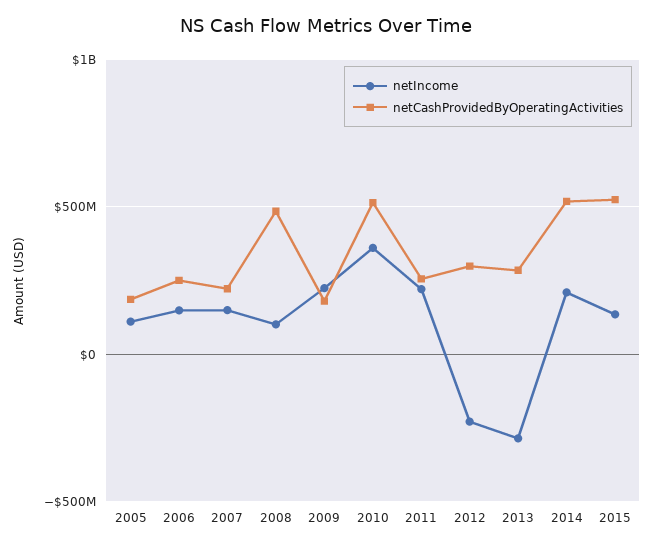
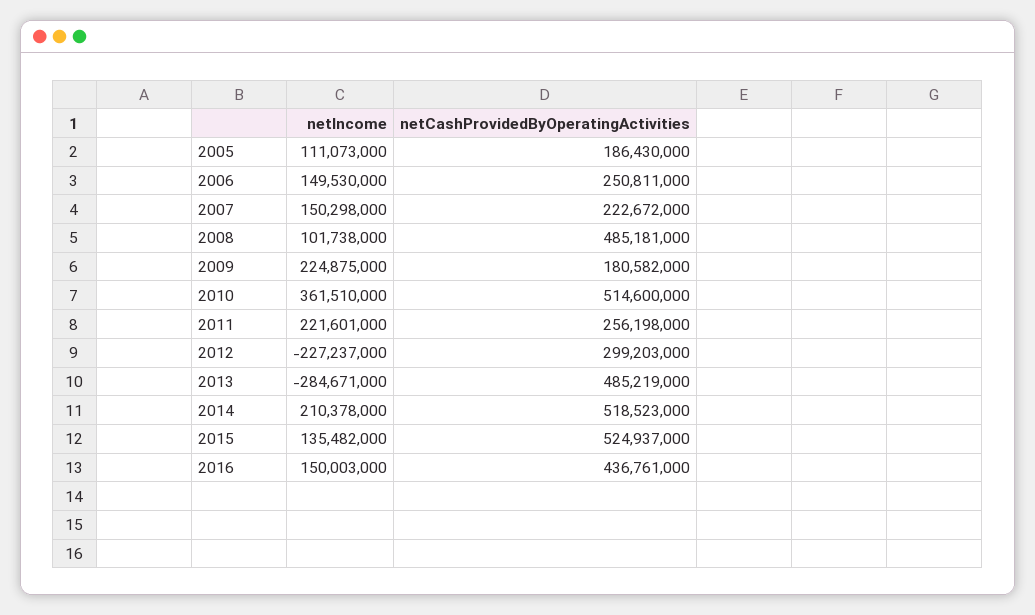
netCashProvidedByOperatingActivities, 2013: 300000000 -> 485219000
netIncome, 2016: none -> 150003000
netCashProvidedByOperatingActivities, 2016: none -> 436761000

